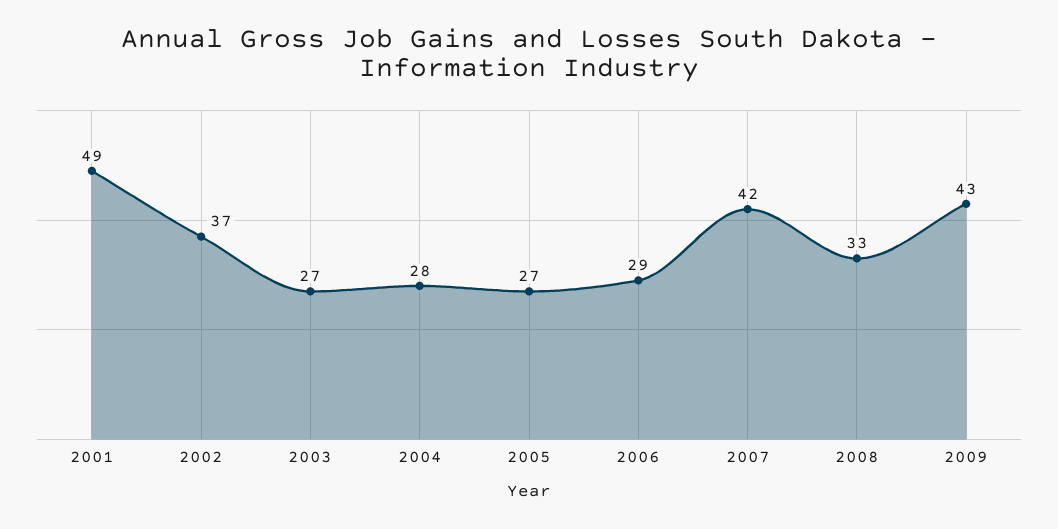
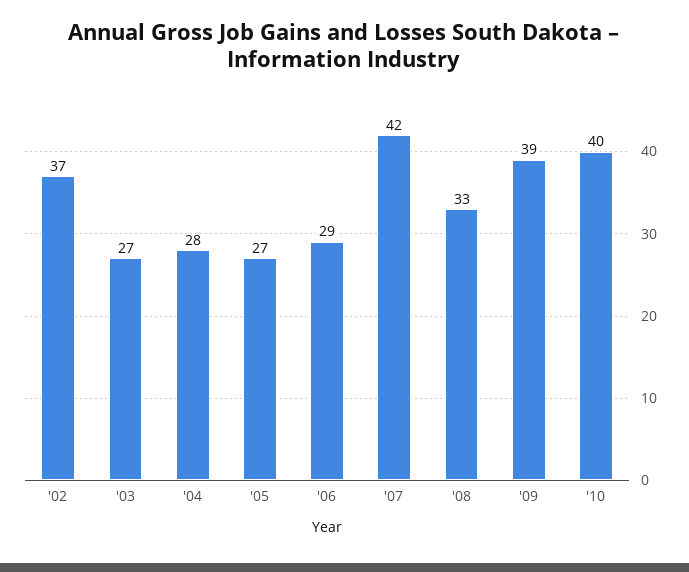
2001: 49 -> none
2009: 43 -> 39
'10: none -> 40

